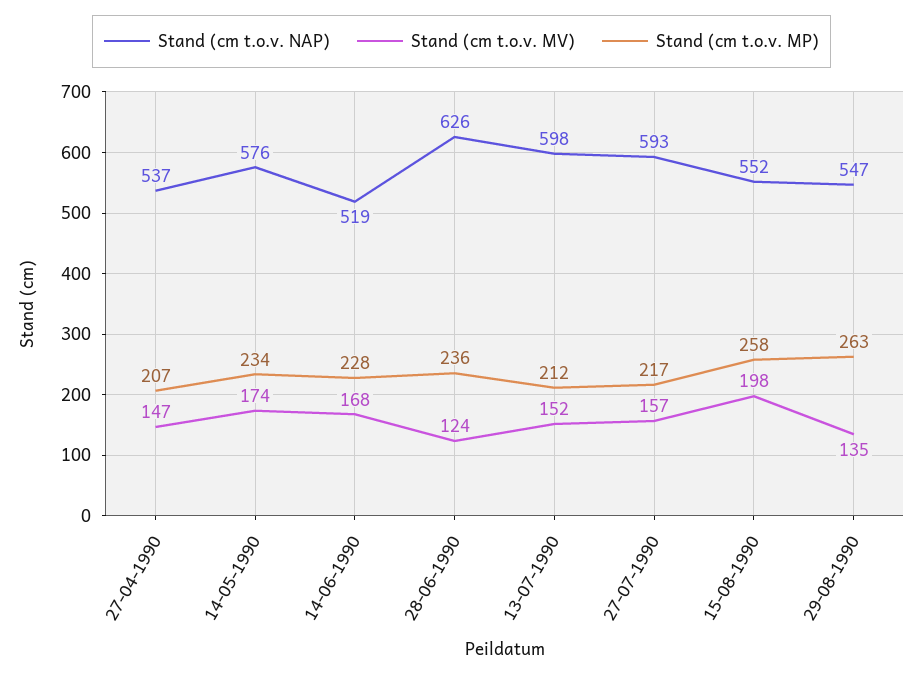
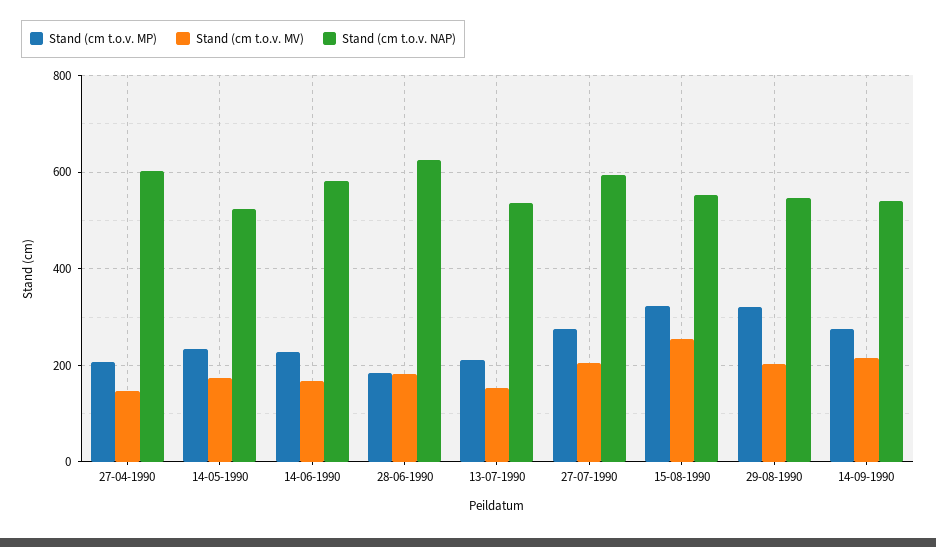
Stand (cm t.o.v. NAP), 27-04-1990: 537 -> 600
Stand (cm t.o.v. NAP), 14-05-1990: 576 -> 520
Stand (cm t.o.v. NAP), 14-06-1990: 519 -> 580
Stand (cm t.o.v. MV), 28-06-1990: 124 -> 180
Stand (cm t.o.v. MP), 28-06-1990: 236 -> 180
Stand (cm t.o.v. NAP), 13-07-1990: 598 -> 540
Stand (cm t.o.v. MV), 27-07-1990: 157 -> 200
Stand (cm t.o.v. MP), 27-07-1990: 217 -> 280
Stand (cm t.o.v. MV), 15-08-1990: 198 -> 260
Stand (cm t.o.v. MP), 15-08-1990: 258 -> 320
Stand (cm t.o.v. MV), 29-08-1990: 135 -> 200
Stand (cm t.o.v. MP), 29-08-1990: 263 -> 320
Stand (cm t.o.v. MP), 14-09-1990: none -> 280
Stand (cm t.o.v. MV), 14-09-1990: none -> 220
Stand (cm t.o.v. NAP), 14-09-1990: none -> 540

